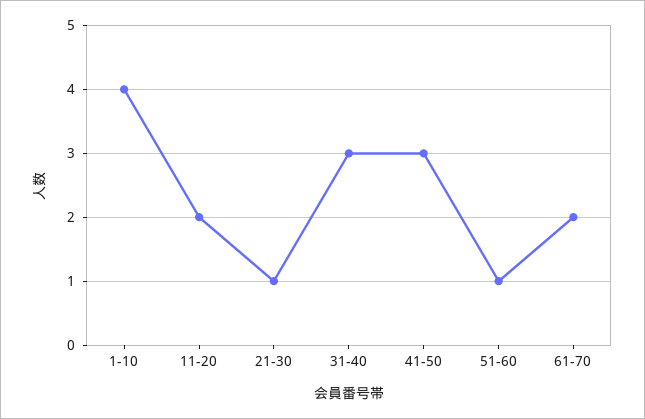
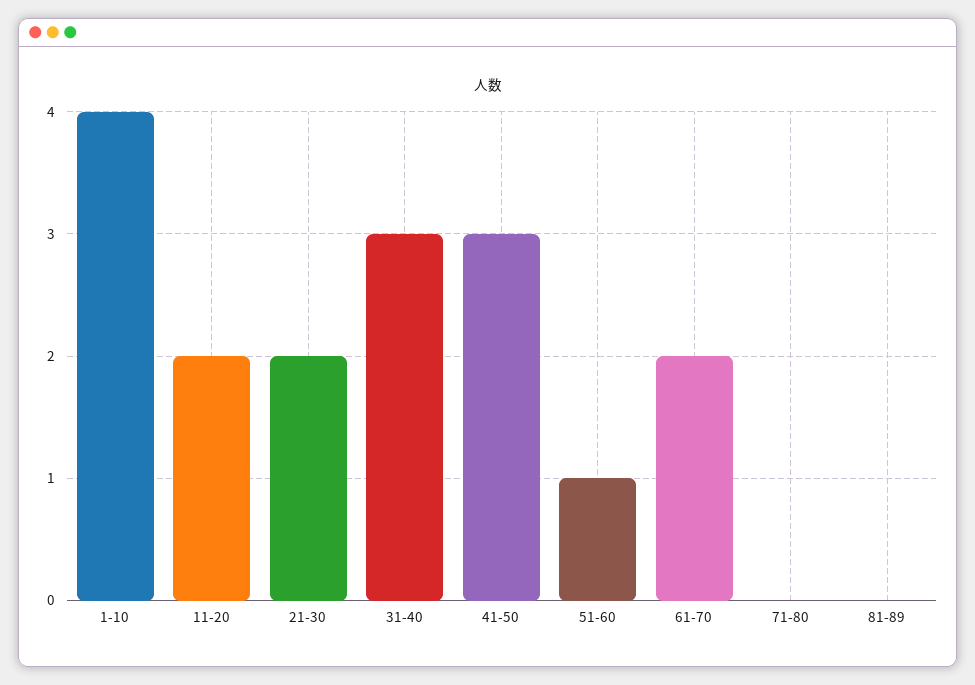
21-30: 1 -> 2
71-80: none -> 0
81-89: none -> 0

